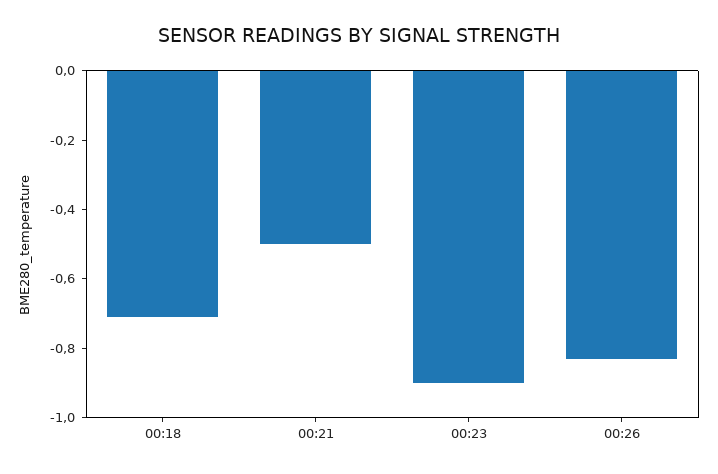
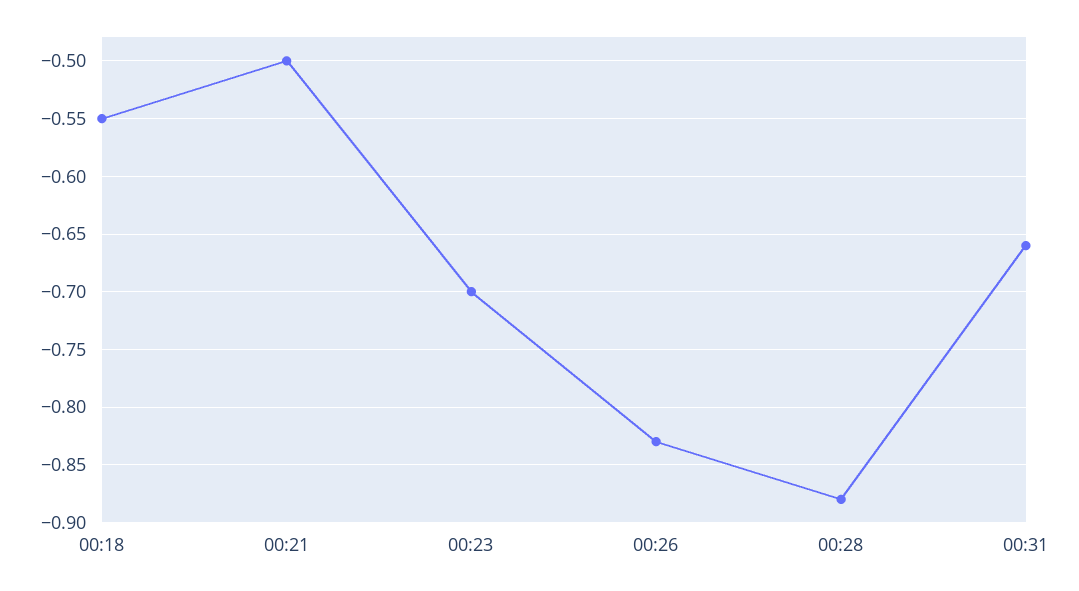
00:18: -0.7 -> -0.55
00:23: -0.9 -> -0.7
00:28: none -> -0.88
00:31: none -> -0.66

